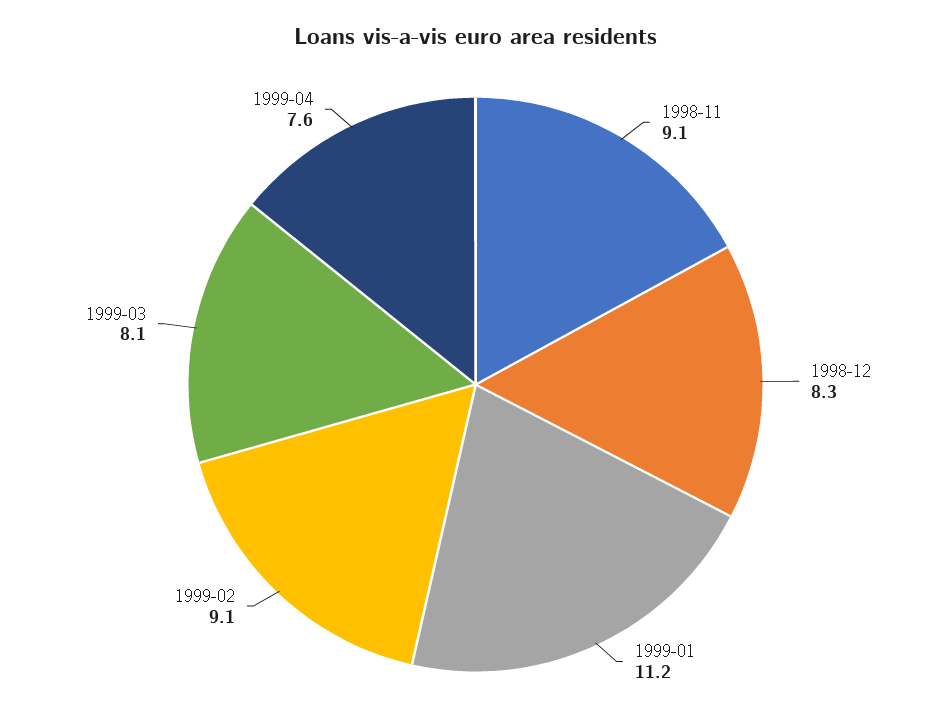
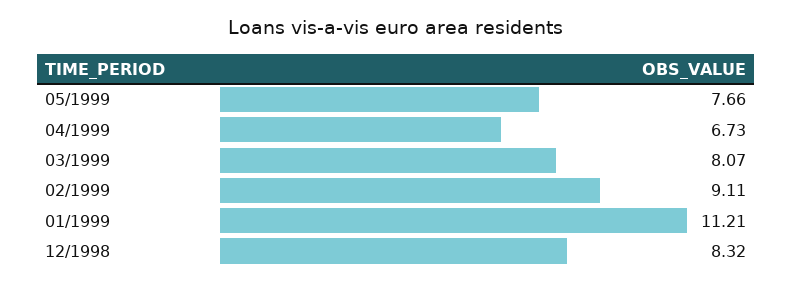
1998-11: 9.1 -> none
1999-04: 7.6 -> 6.73
05/1999: none -> 7.66

